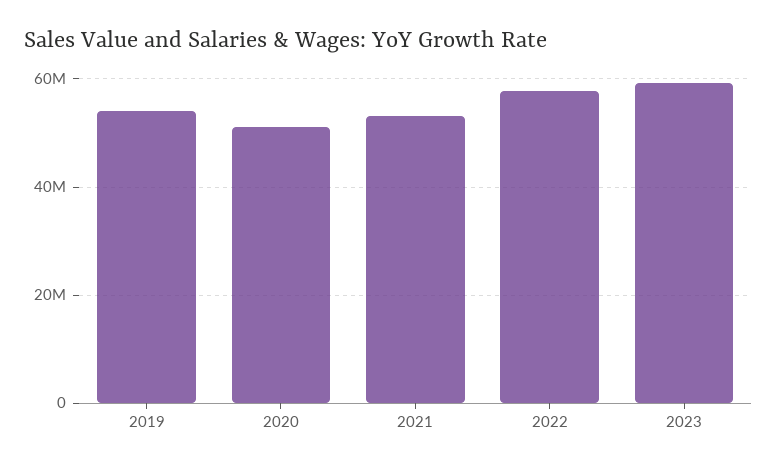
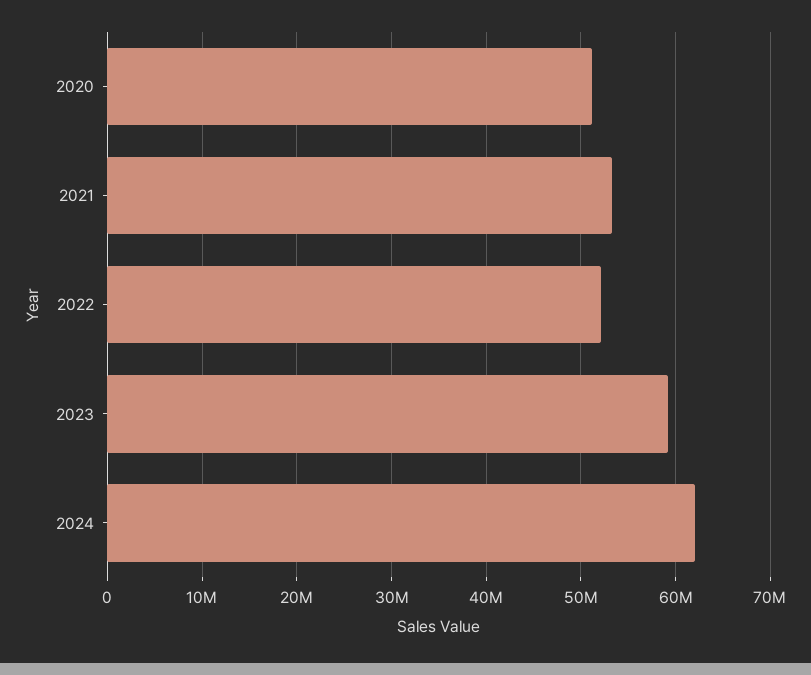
2019: 54000000 -> none
2022: 58000000 -> 52000000
2024: none -> 62000000

